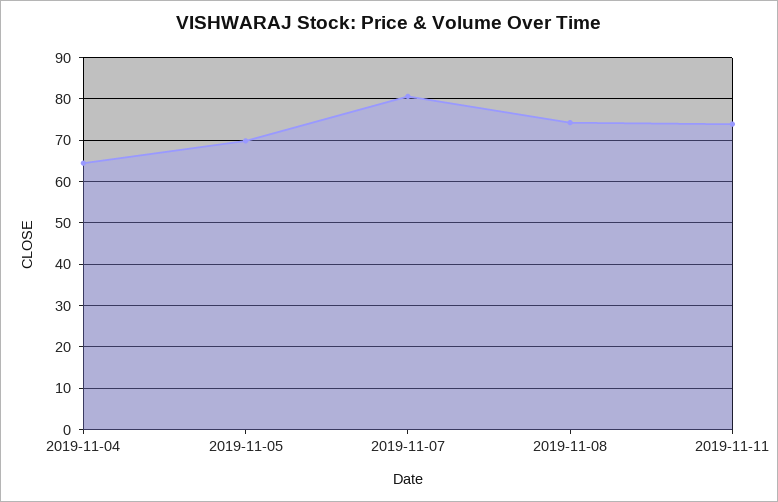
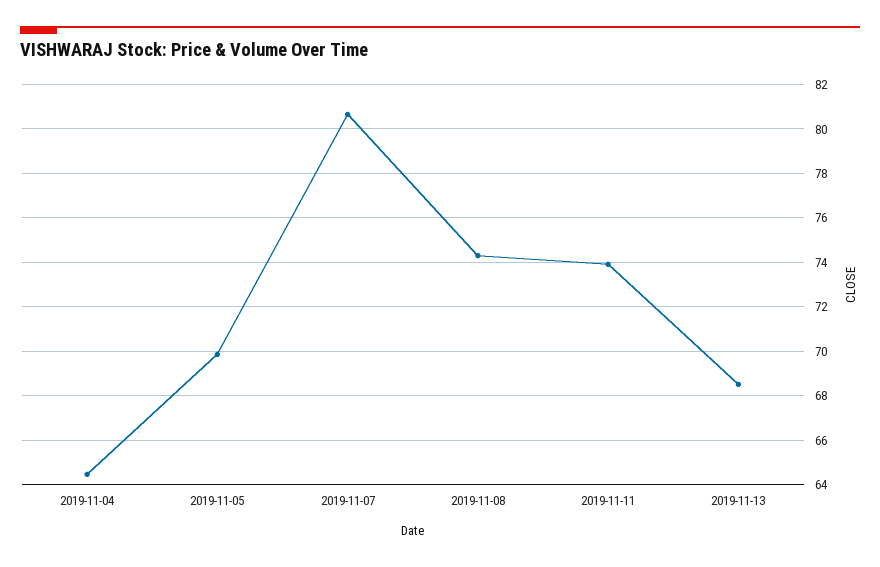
2019-11-13: none -> 68.5

